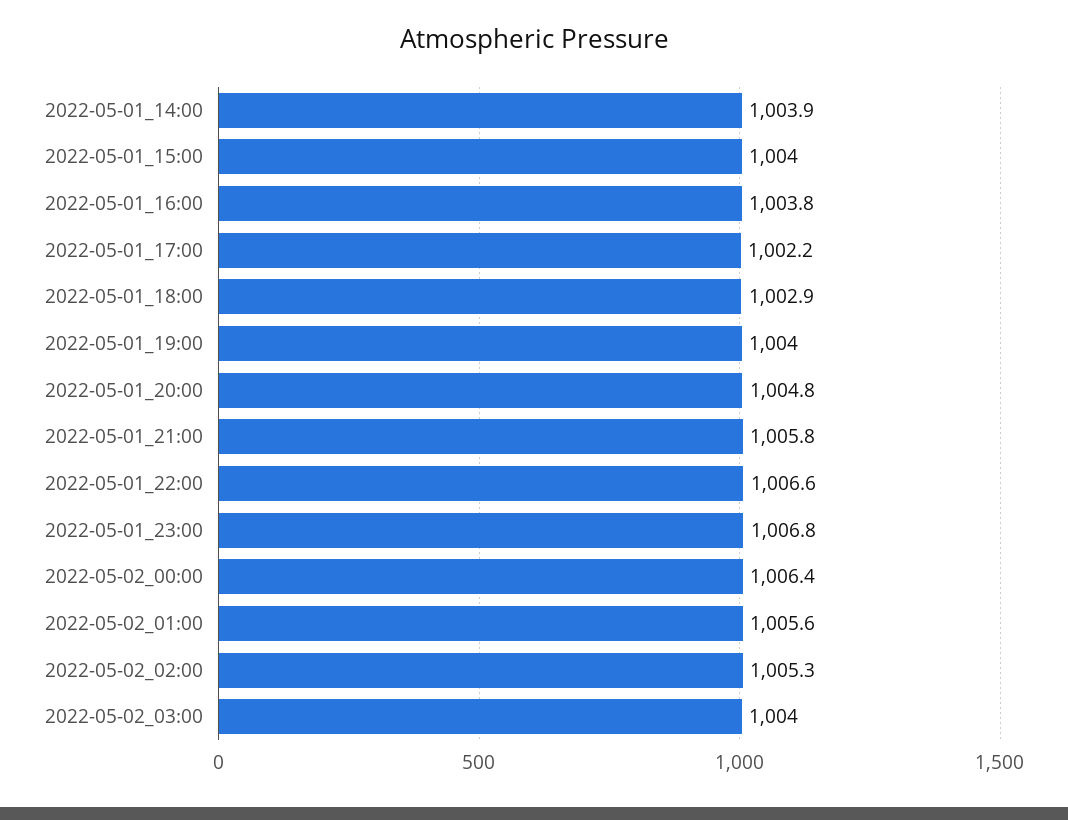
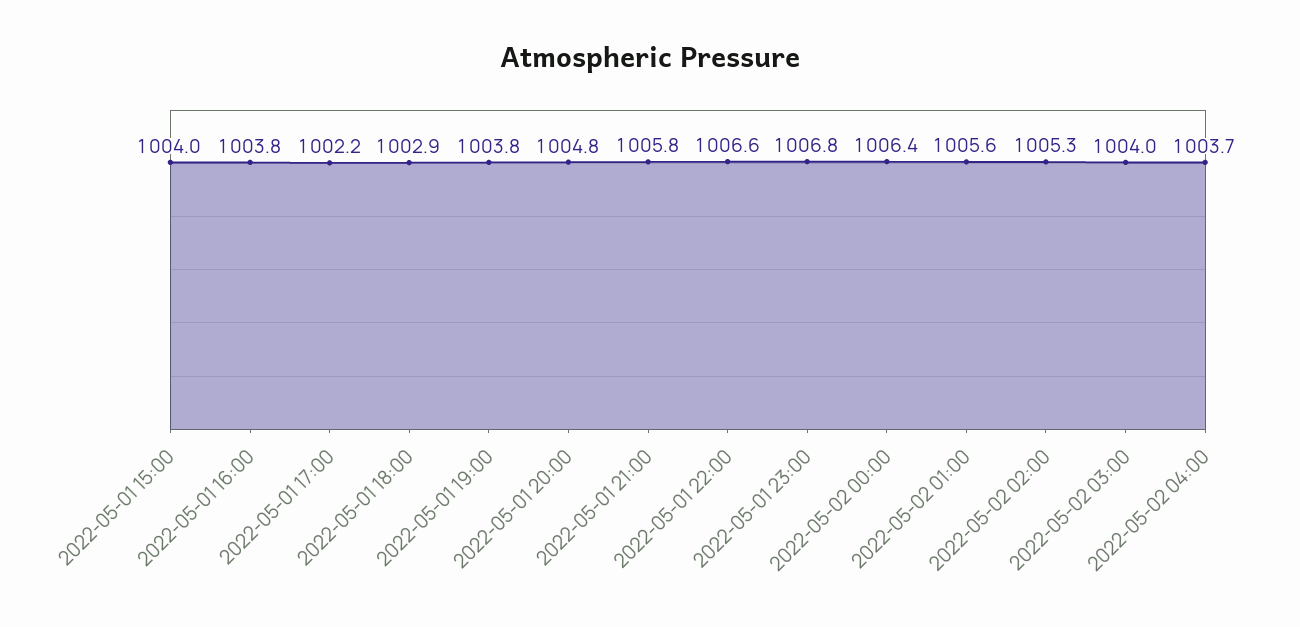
2022-05-01_14:00: 1003.9 -> none
2022-05-01_19:00: 1004 -> 1003.8
2022-05-02 04:00: none -> 1003.7

